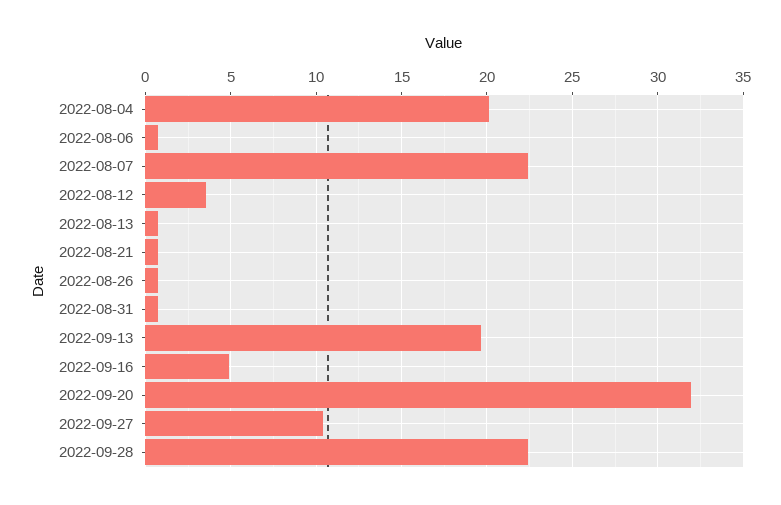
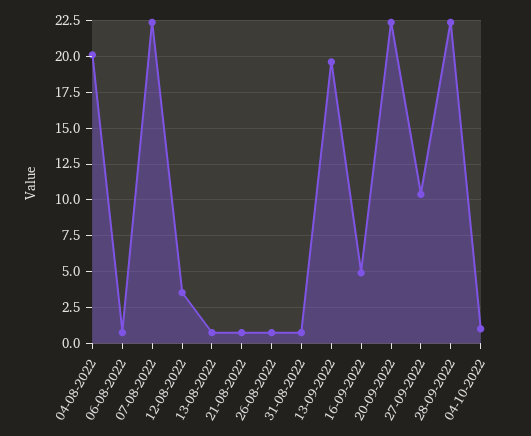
2022-09-20: 32 -> 22.5
04-10-2022: none -> 1

